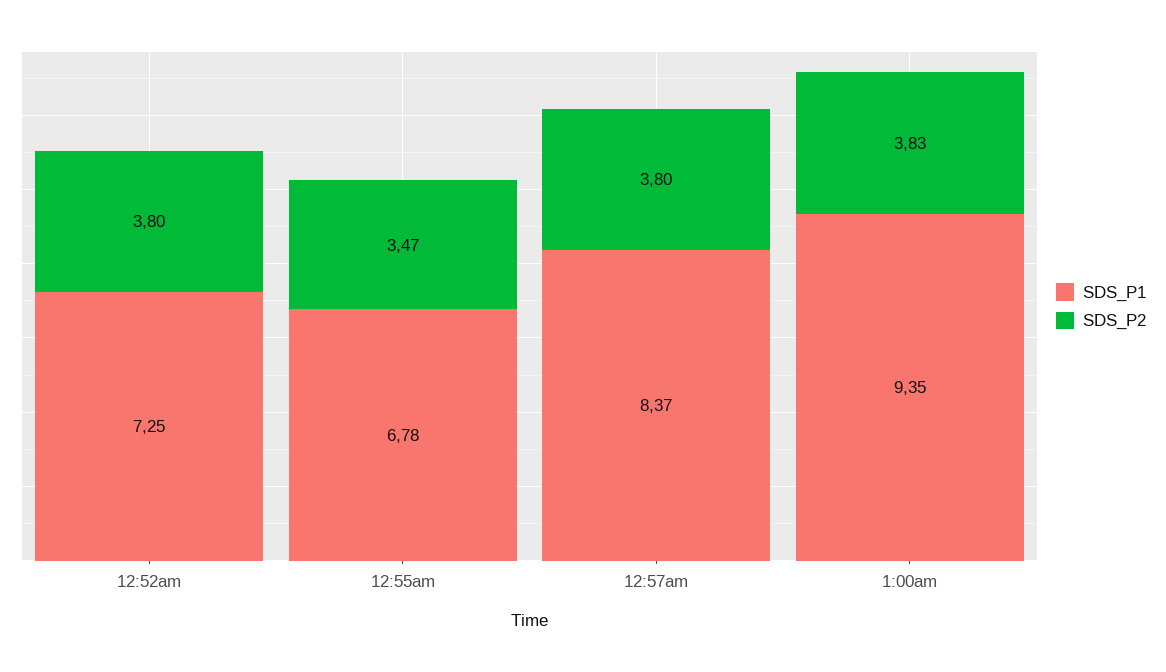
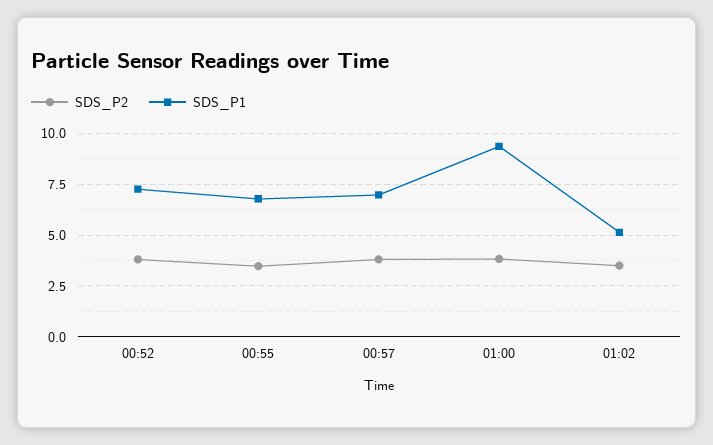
SDS_P1, 12:57am: 8.37 -> 7
SDS_P2, 01:02: none -> 3.5
SDS_P1, 01:02: none -> 5

